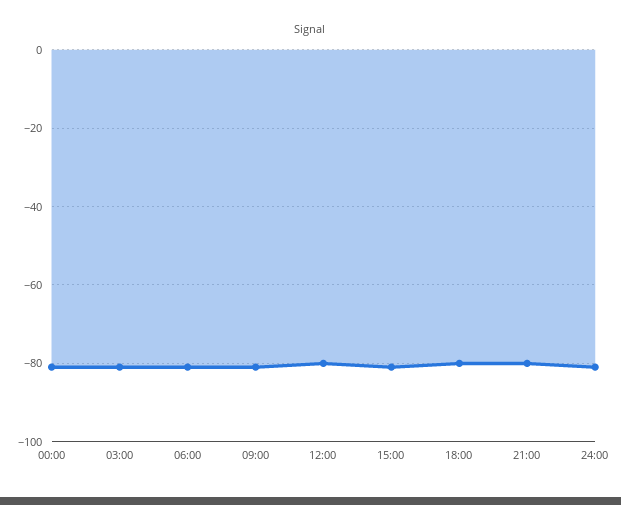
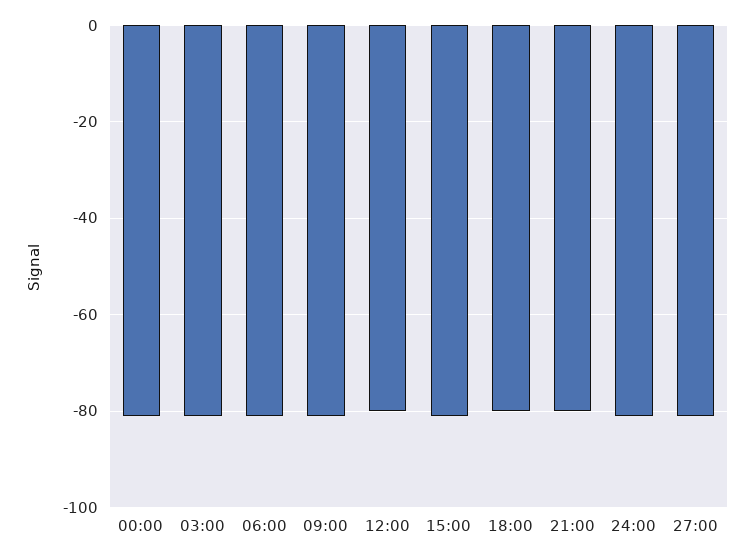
27:00: none -> -80

